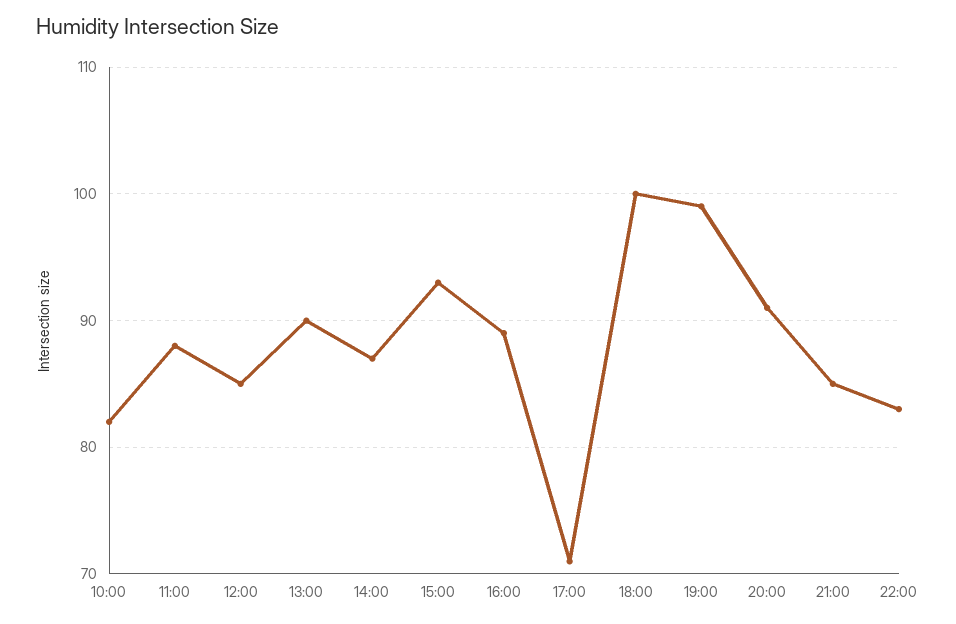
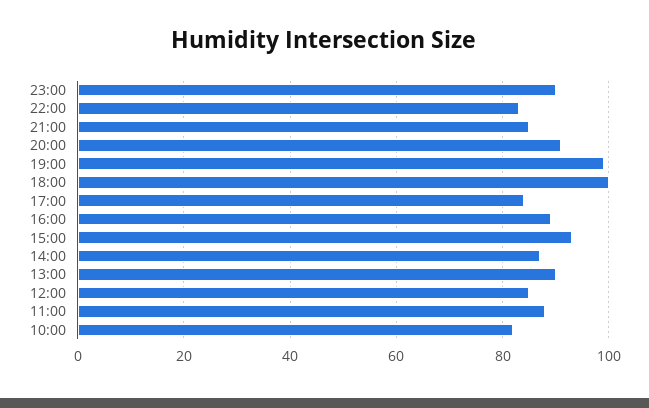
17:00: 71 -> 85
23:00: none -> 90

